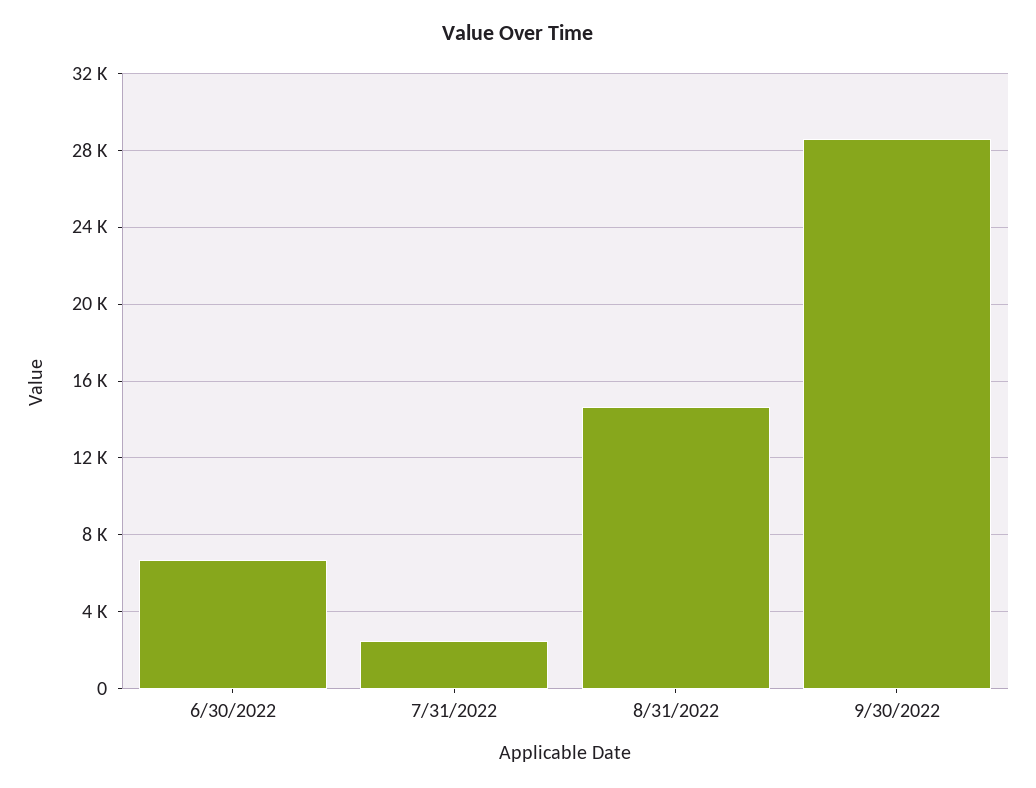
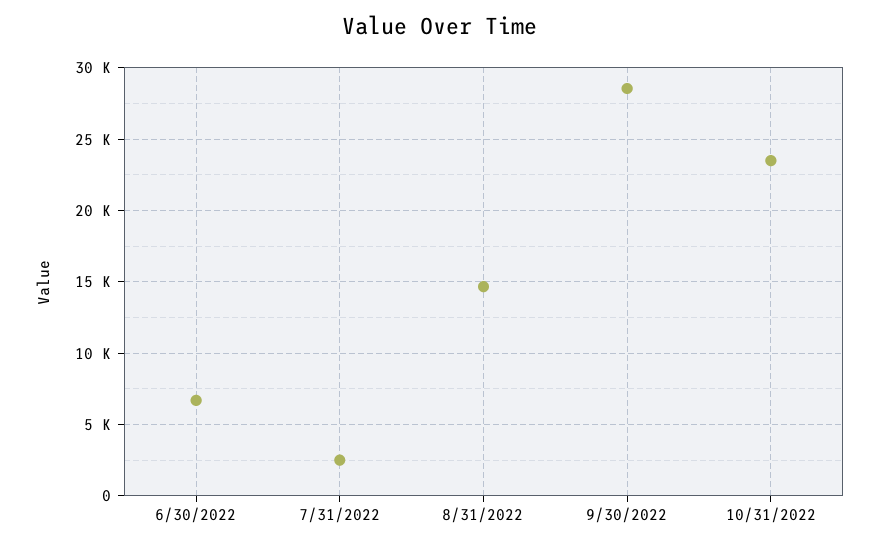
10/31/2022: none -> 23500

